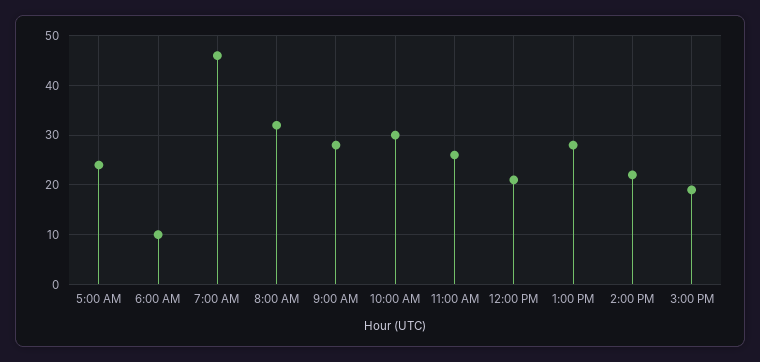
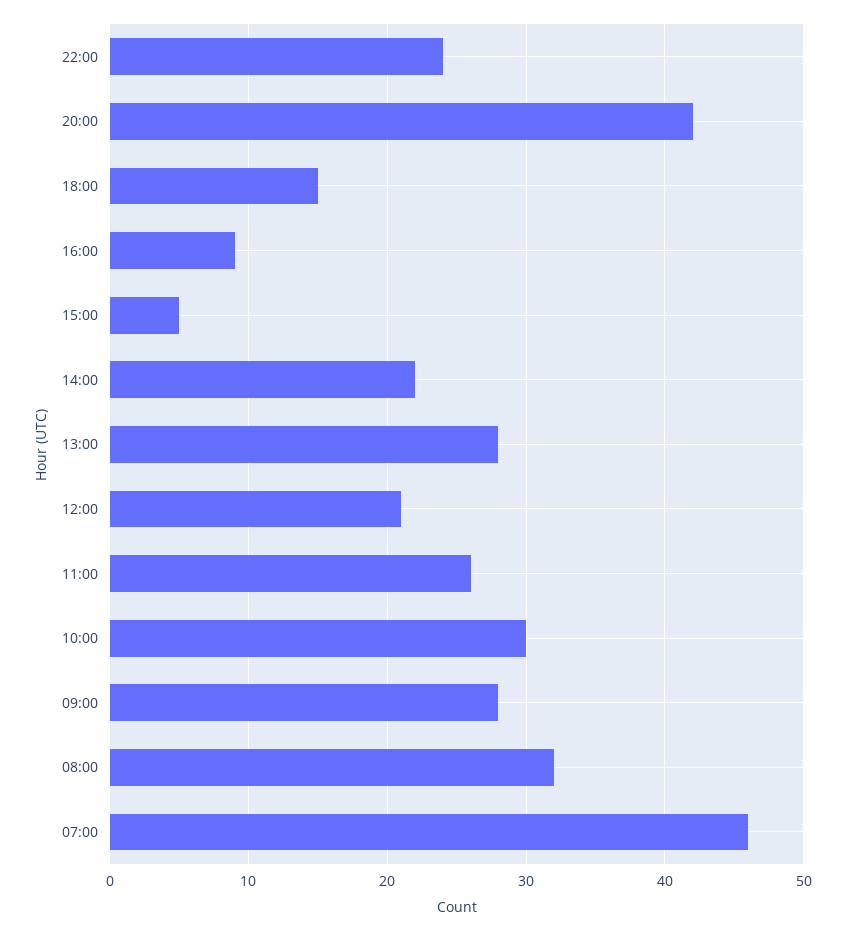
5:00 AM: 25 -> none
6:00 AM: 10 -> none
3:00 PM: 20 -> 5
22:00: none -> 24
20:00: none -> 42
18:00: none -> 15
16:00: none -> 9

